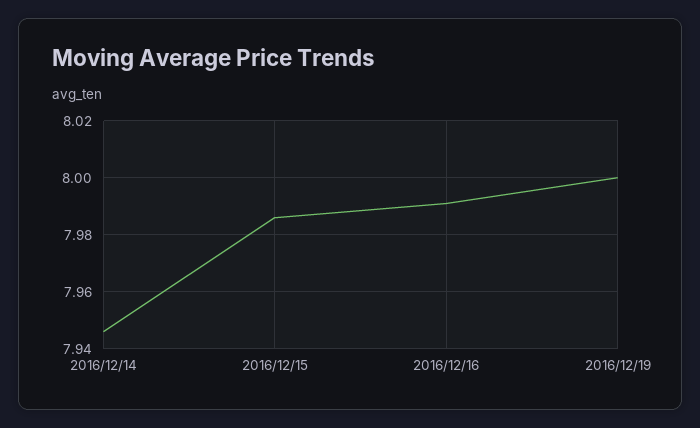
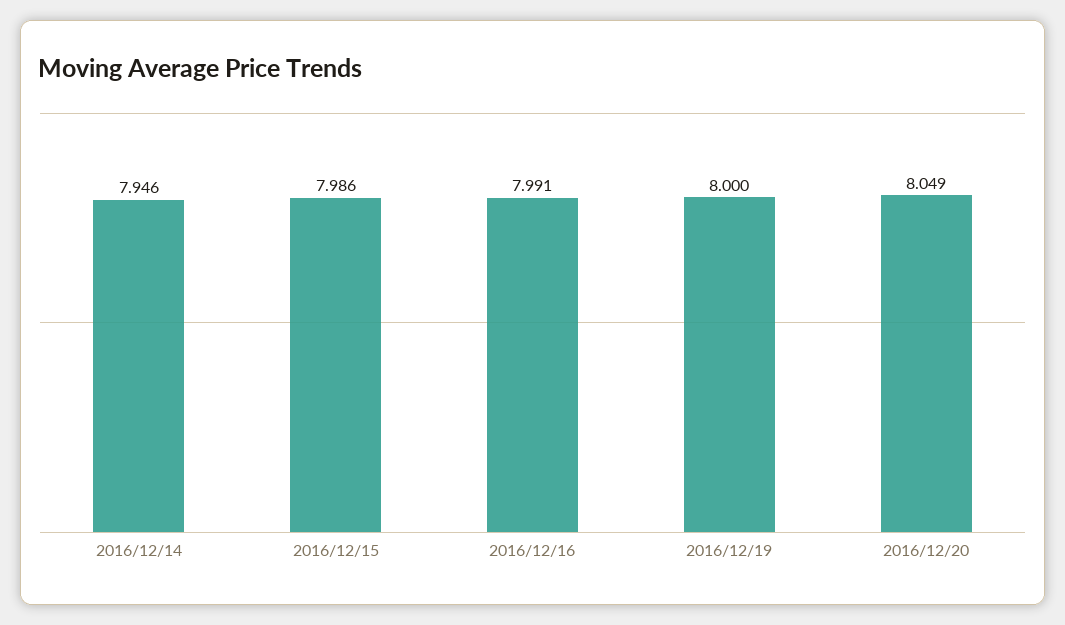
2016/12/20: none -> 8.049

